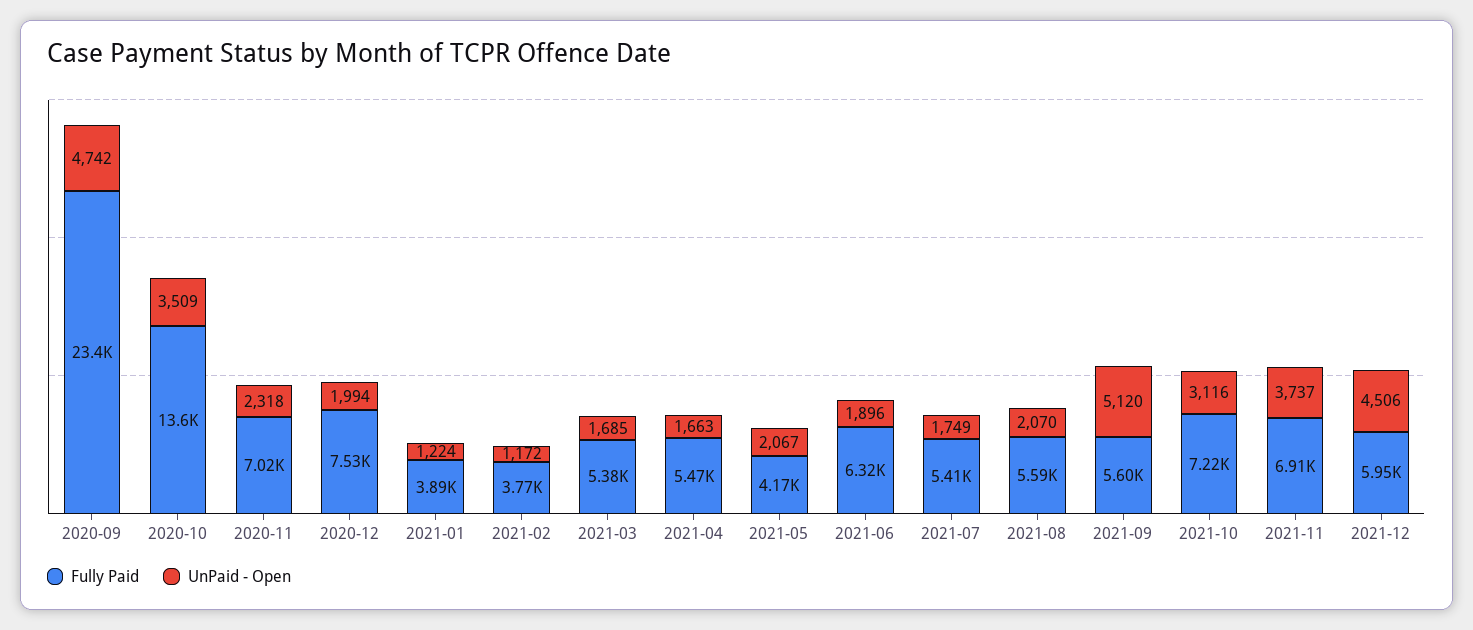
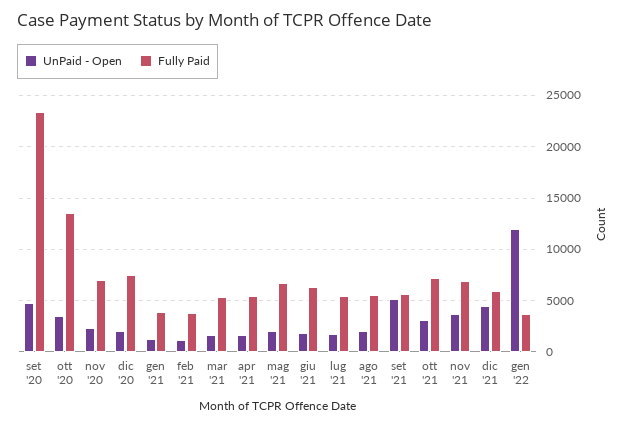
Fully Paid, 2021-05: 4170 -> 7000
UnPaid - Open, gen '22: none -> 12000
Fully Paid, gen '22: none -> 4000

